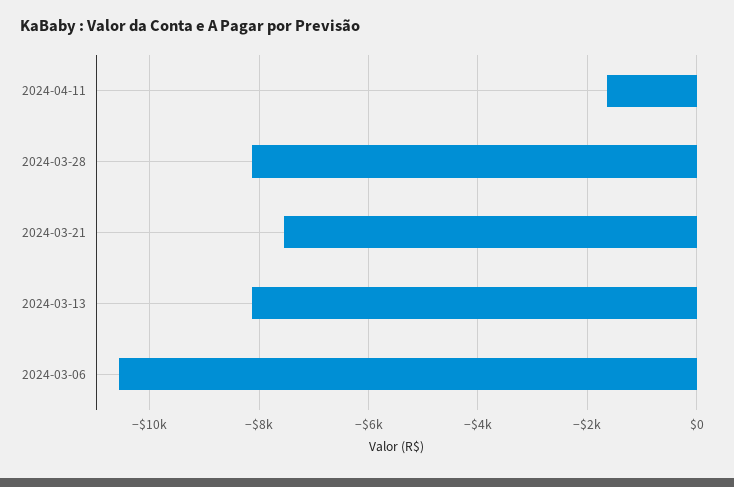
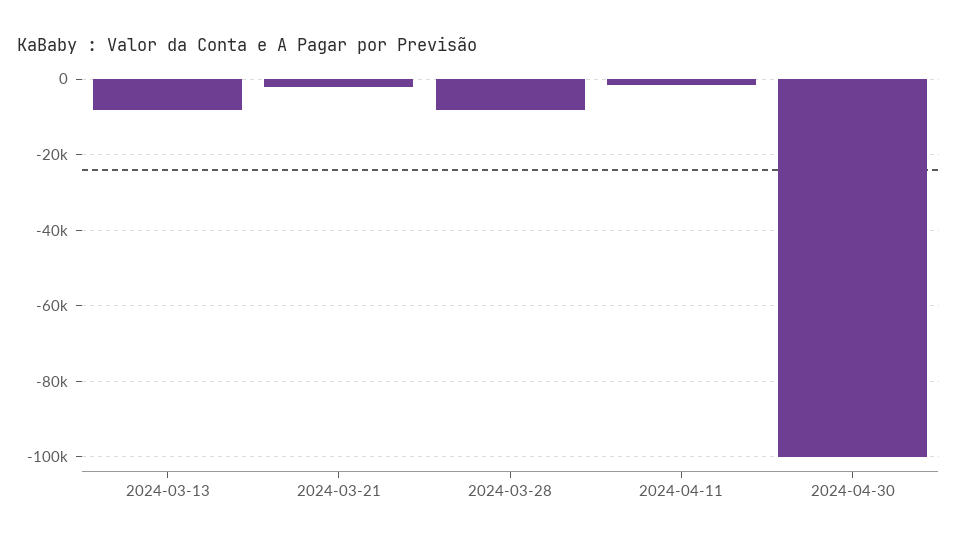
2024-03-21: -7600 -> -2000
2024-03-06: -10600 -> none
2024-04-30: none -> -100000

